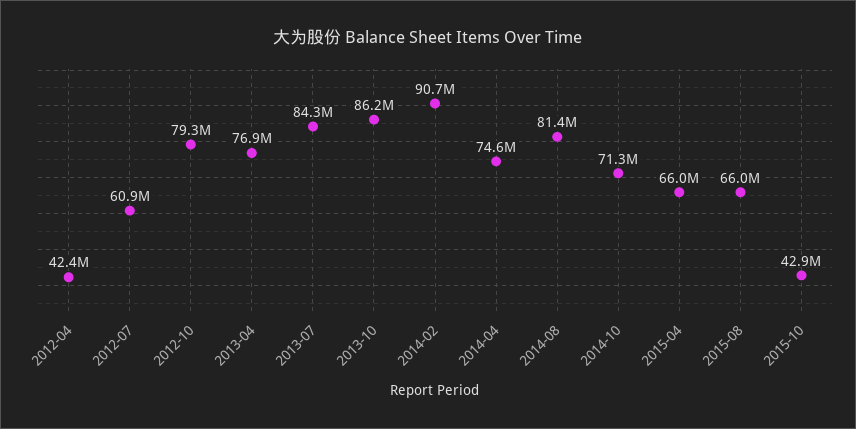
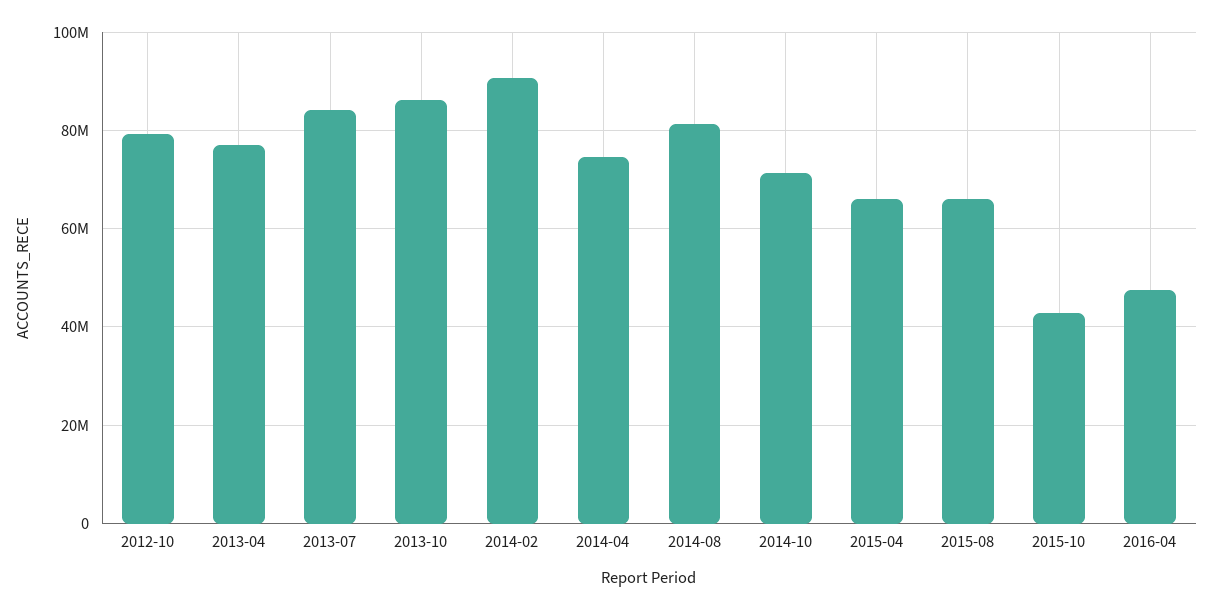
2012-04: 42400000 -> none
2012-07: 60900000 -> none
2016-04: none -> 48000000

